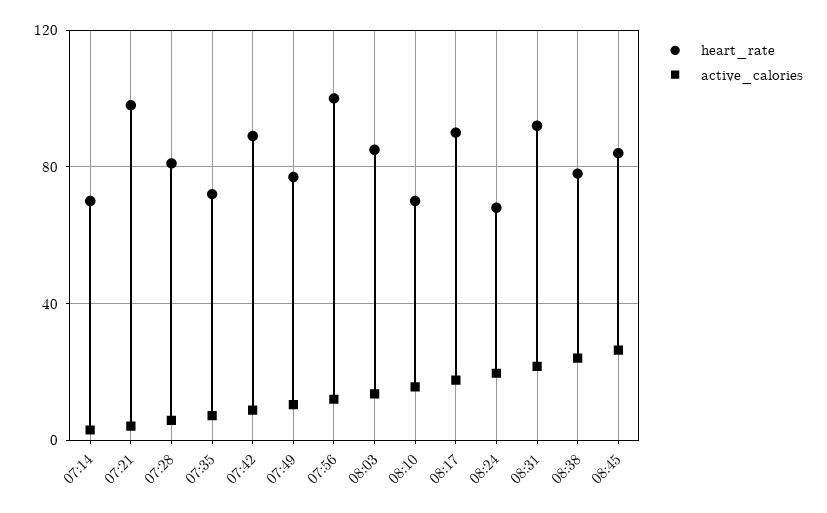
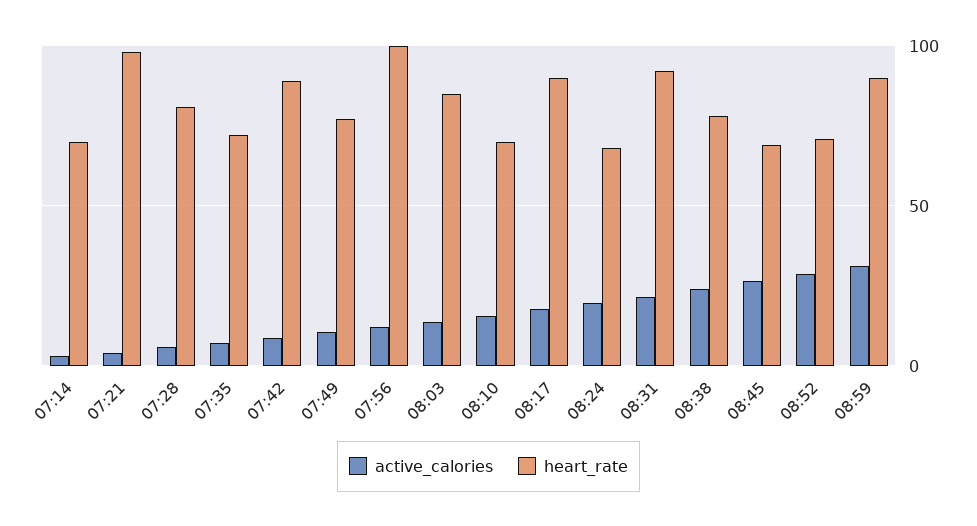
heart_rate, 08:45: 85 -> 70
active_calories, 08:52: none -> 30
heart_rate, 08:52: none -> 70
active_calories, 08:59: none -> 30
heart_rate, 08:59: none -> 90

